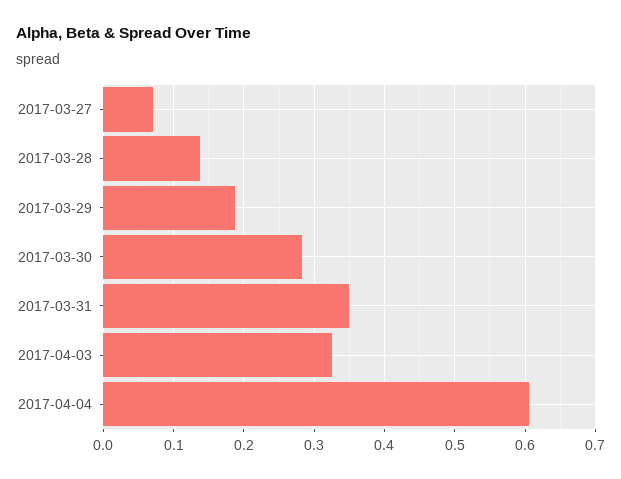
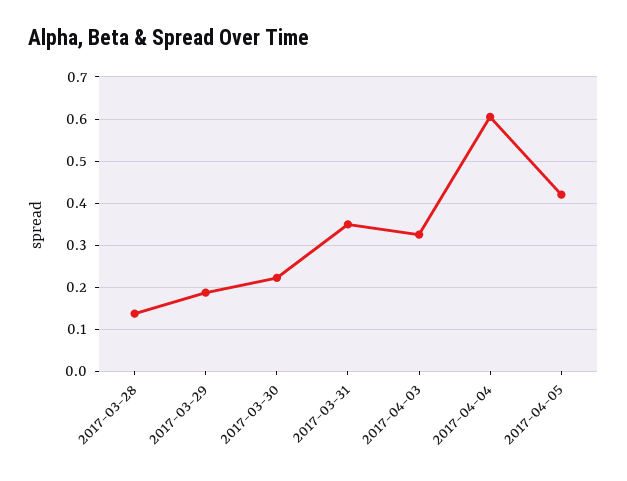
2017-03-27: 0.07 -> none
2017-03-30: 0.28 -> 0.22
2017-04-05: none -> 0.42

